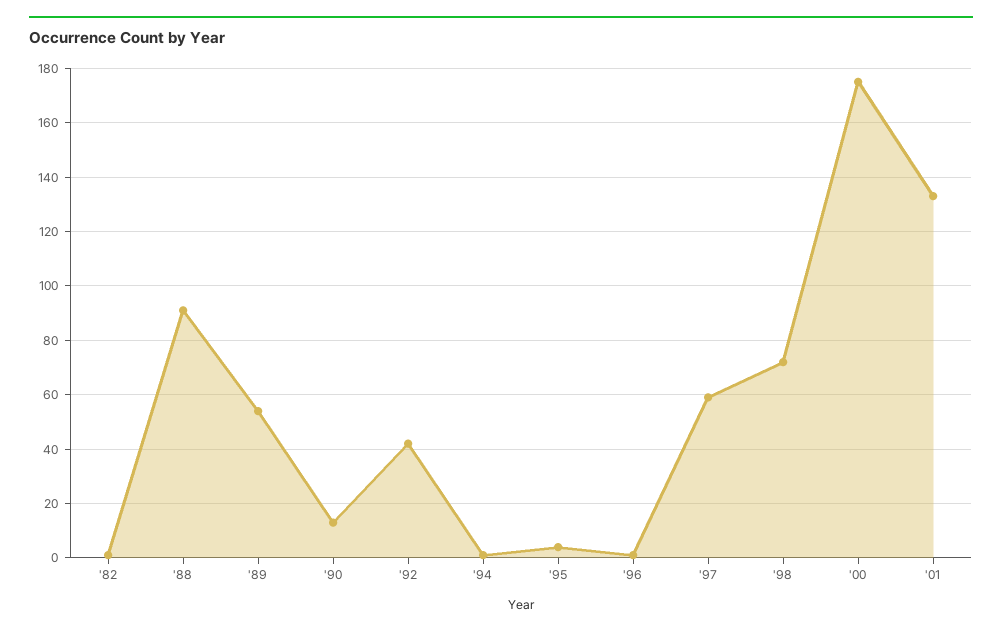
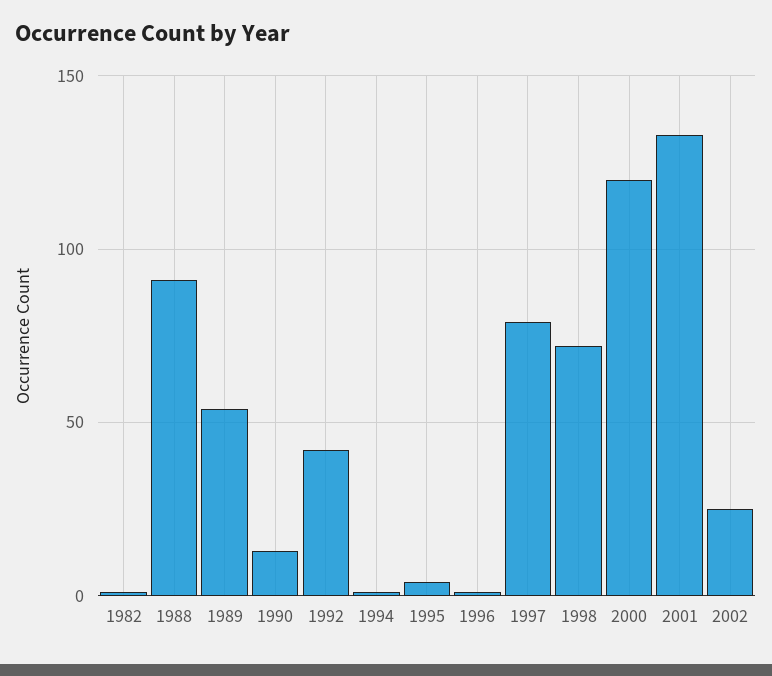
'97: 60 -> 80
'00: 175 -> 120
2002: none -> 25

